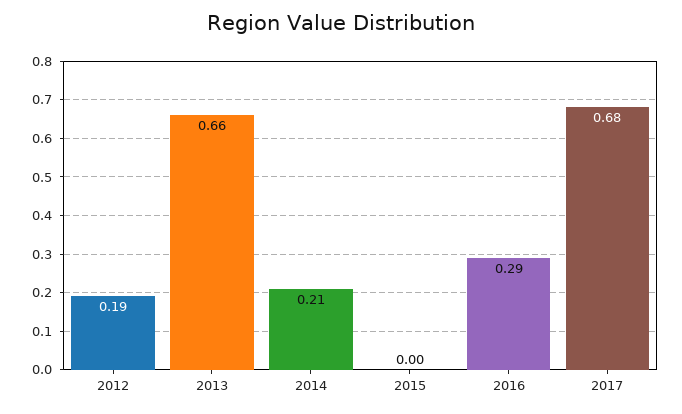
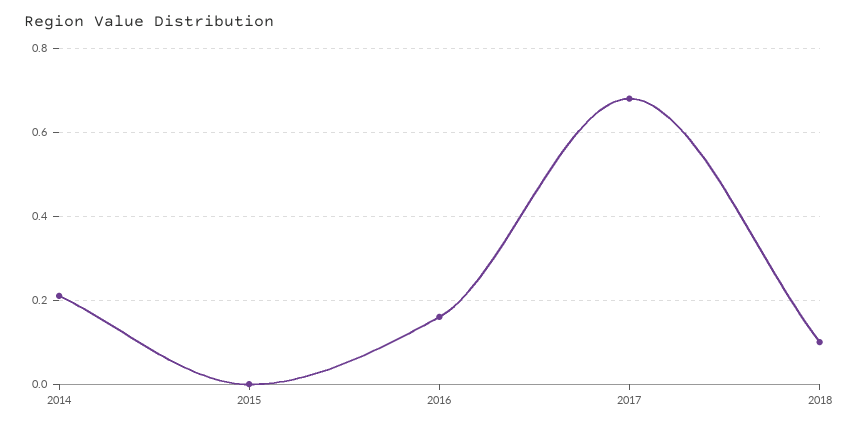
2012: 0.19 -> none
2013: 0.66 -> none
2016: 0.29 -> 0.15
2018: none -> 0.1

